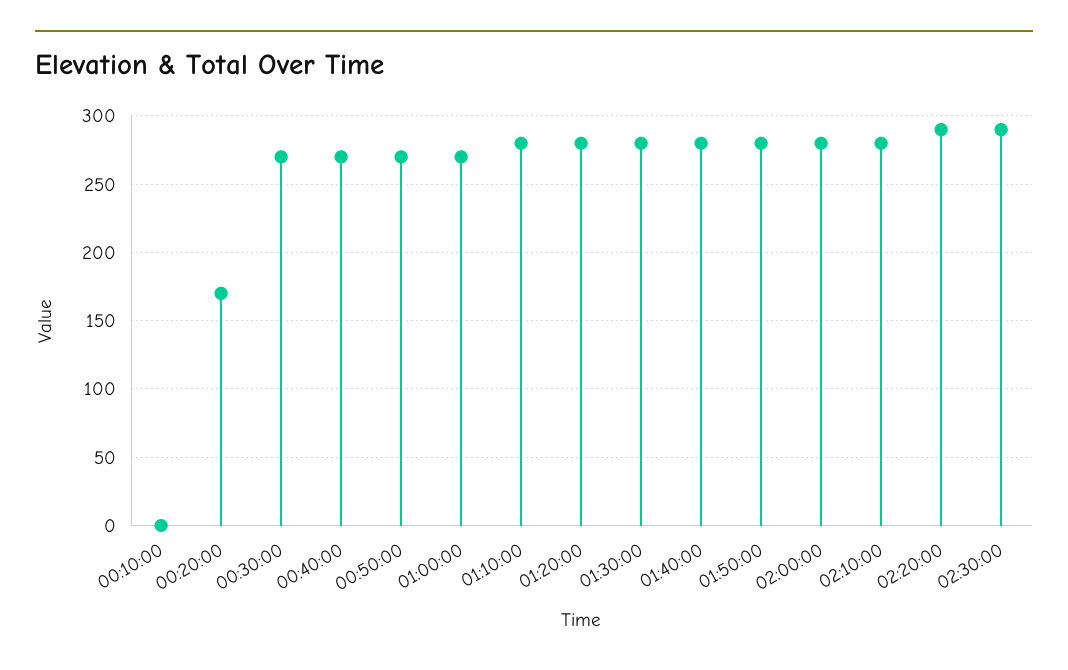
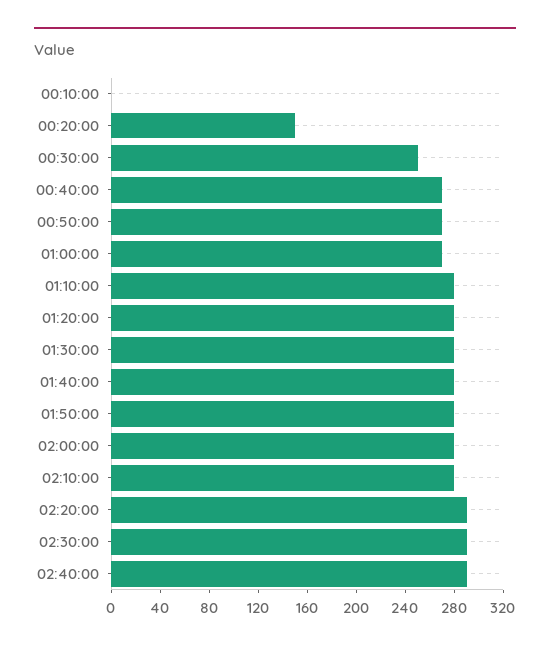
00:20:00: 170 -> 150
00:30:00: 270 -> 250
02:40:00: none -> 290

